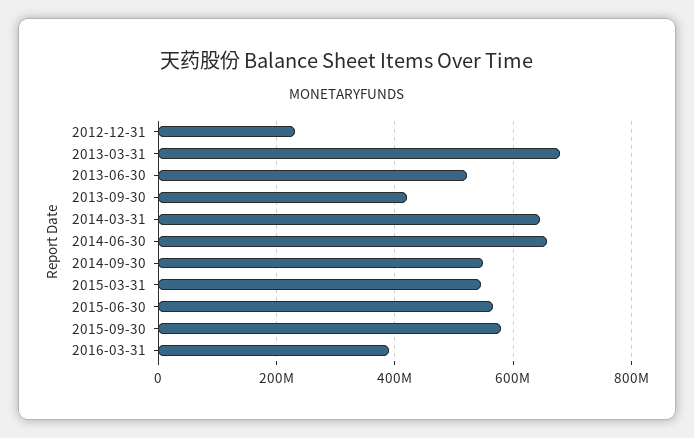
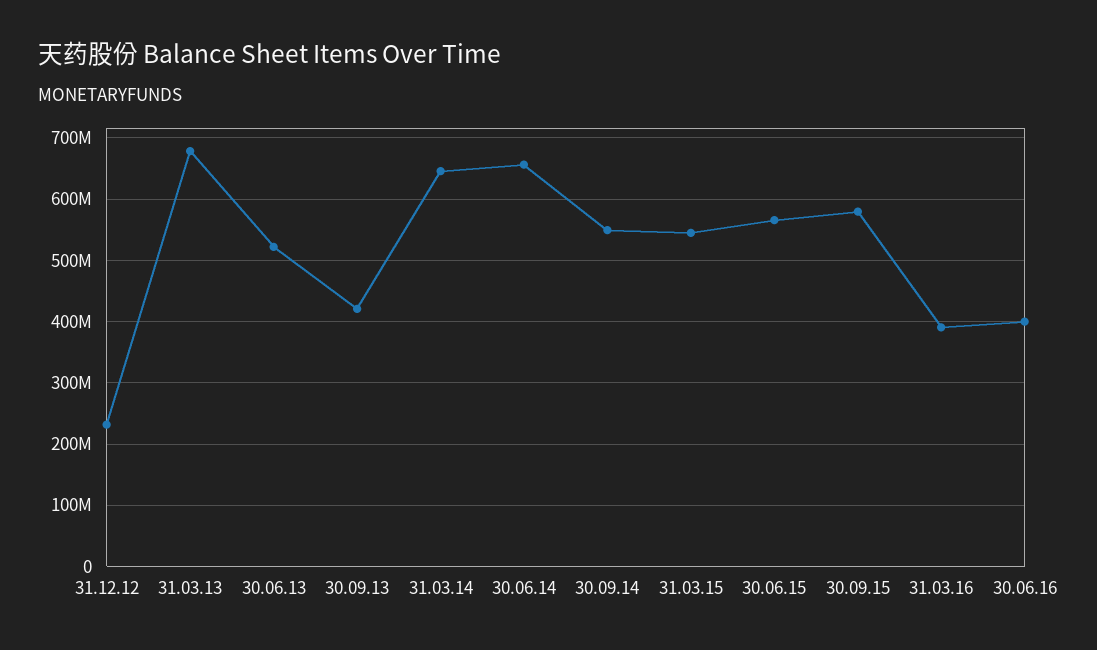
30.06.16: none -> 400000000

